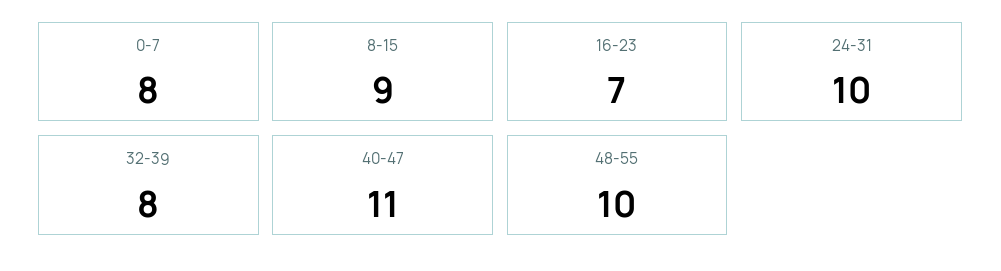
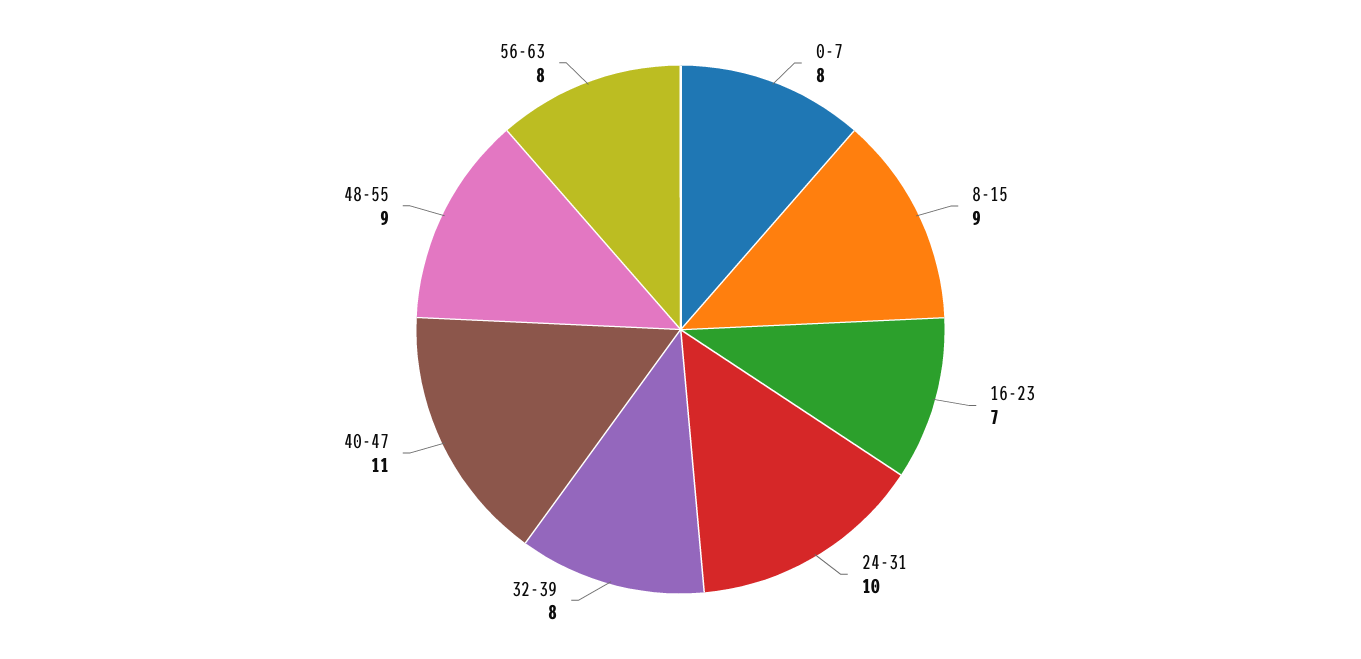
48-55: 10 -> 9
56-63: none -> 8

